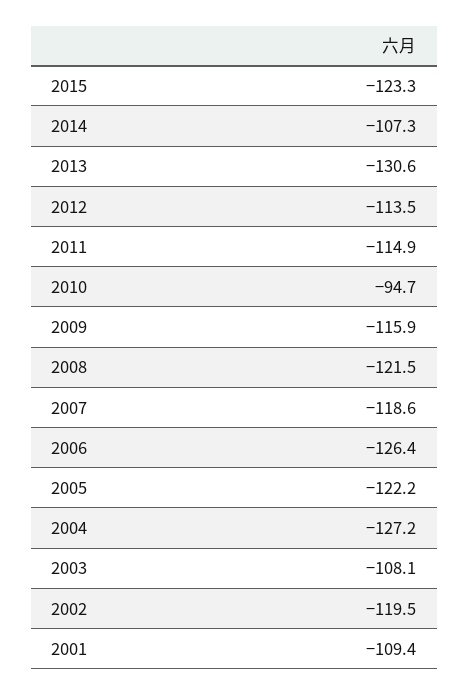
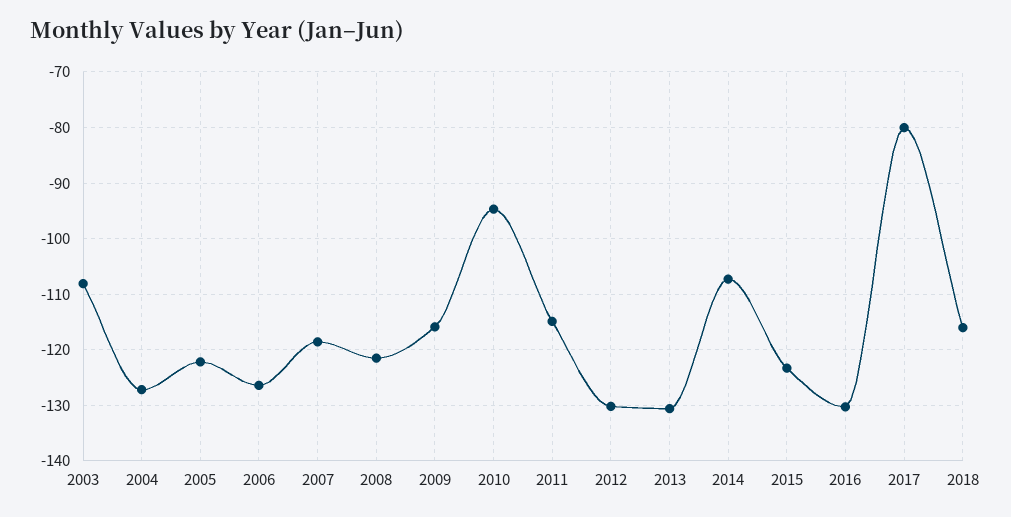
2012: -113.5 -> -130
2002: -119.5 -> none
2001: -109.4 -> none
2016: none -> -130
2017: none -> -80
2018: none -> -116

